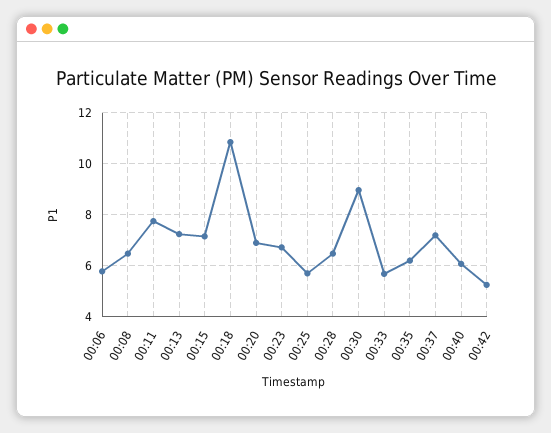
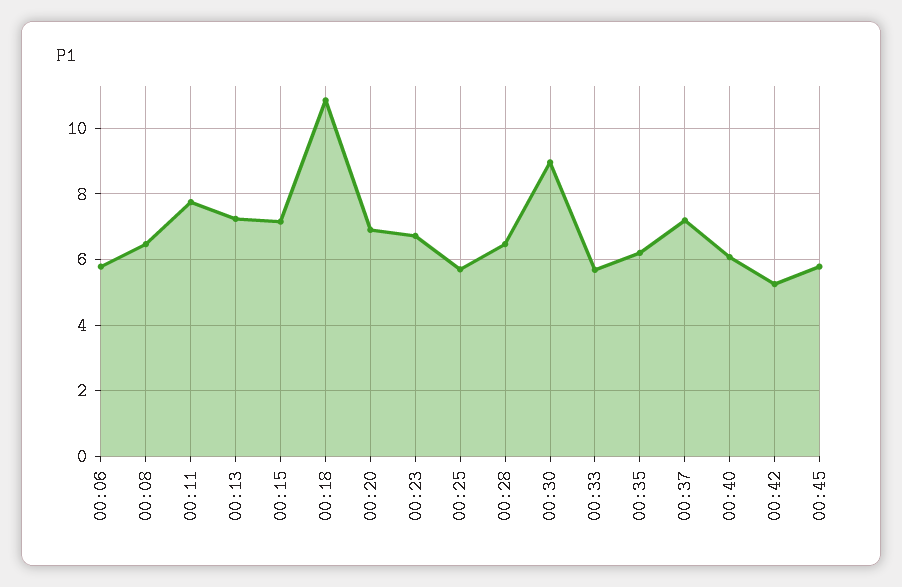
00:45: none -> 5.8

